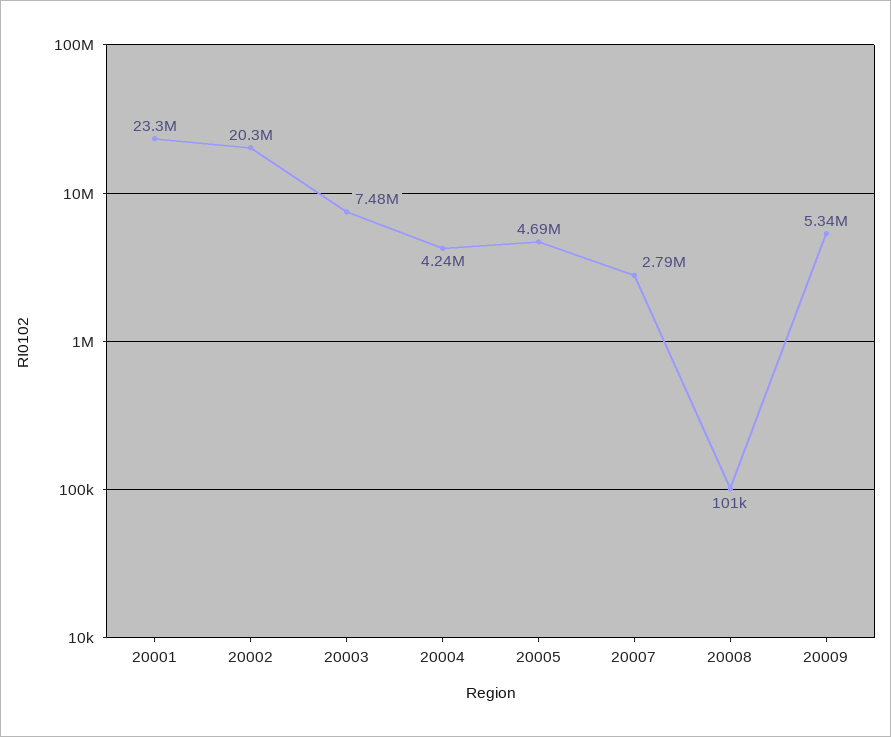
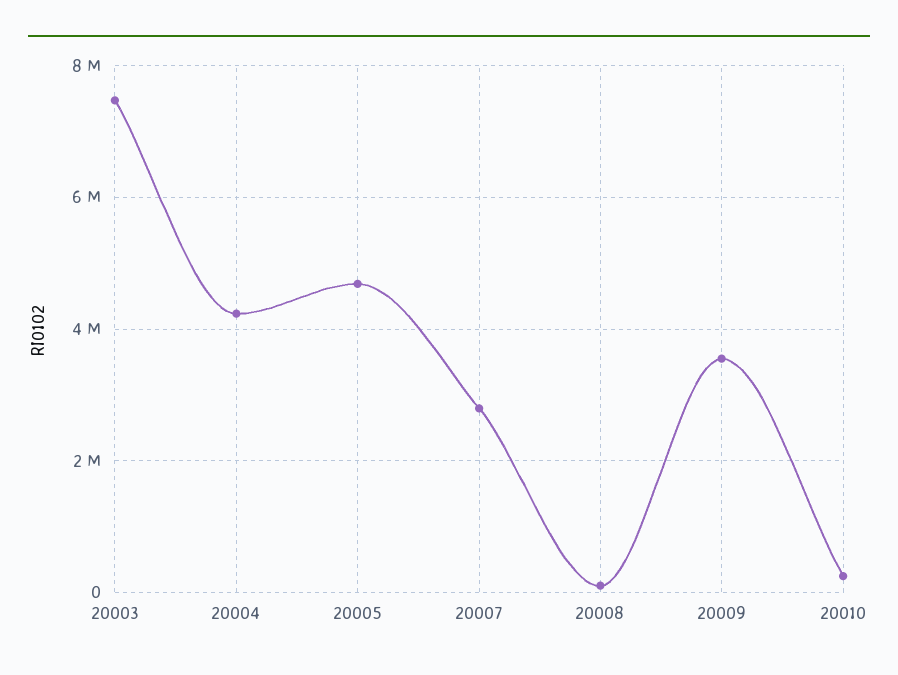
20001: 23300000 -> none
20002: 20300000 -> none
20009: 5340000 -> 3600000
20010: none -> 200000

